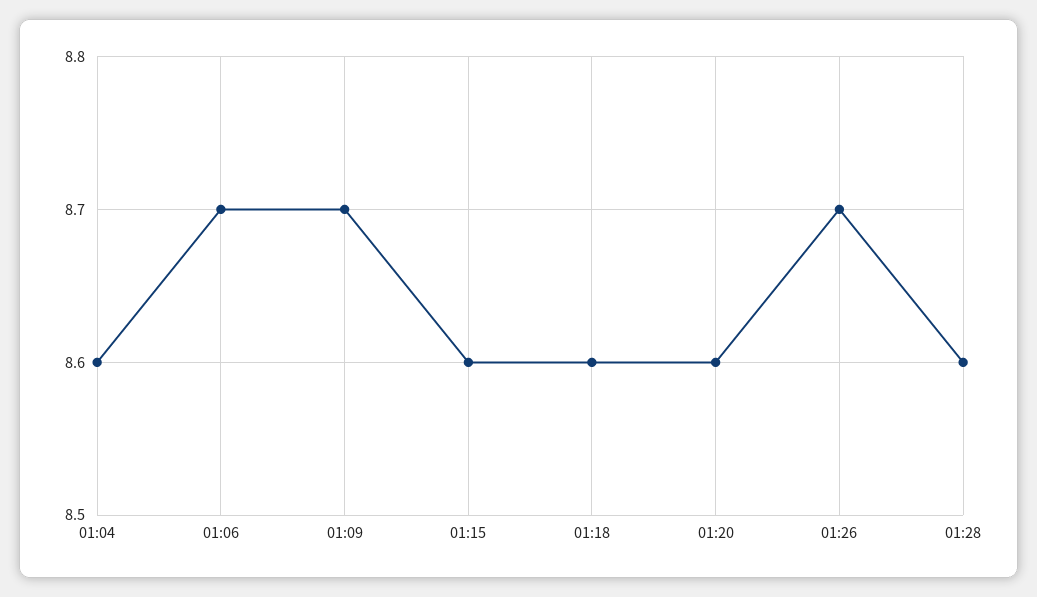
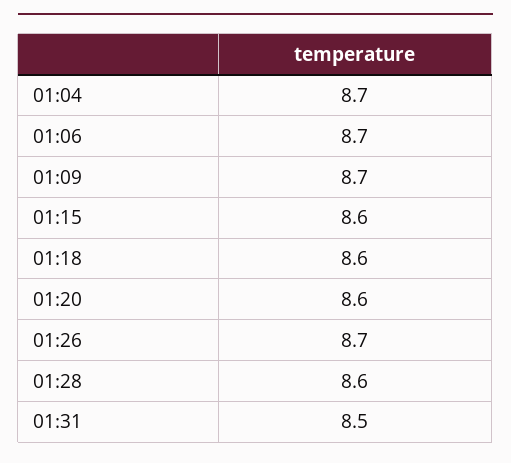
01:04: 8.6 -> 8.7
01:31: none -> 8.5

